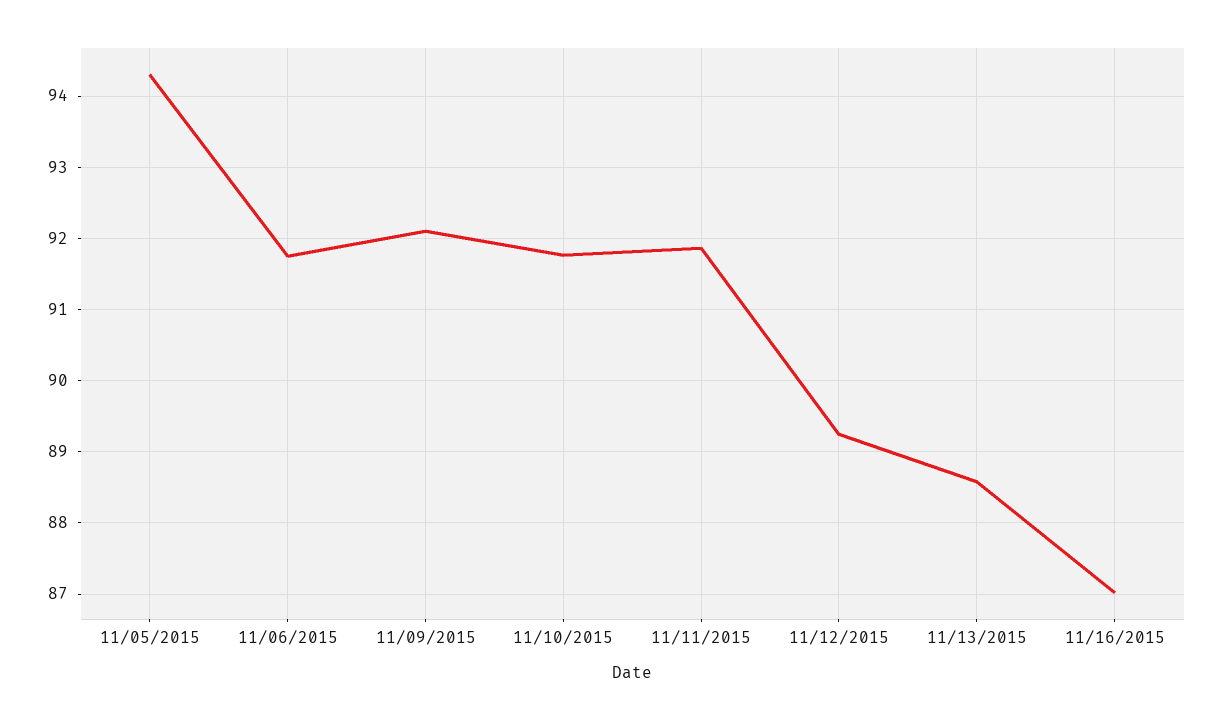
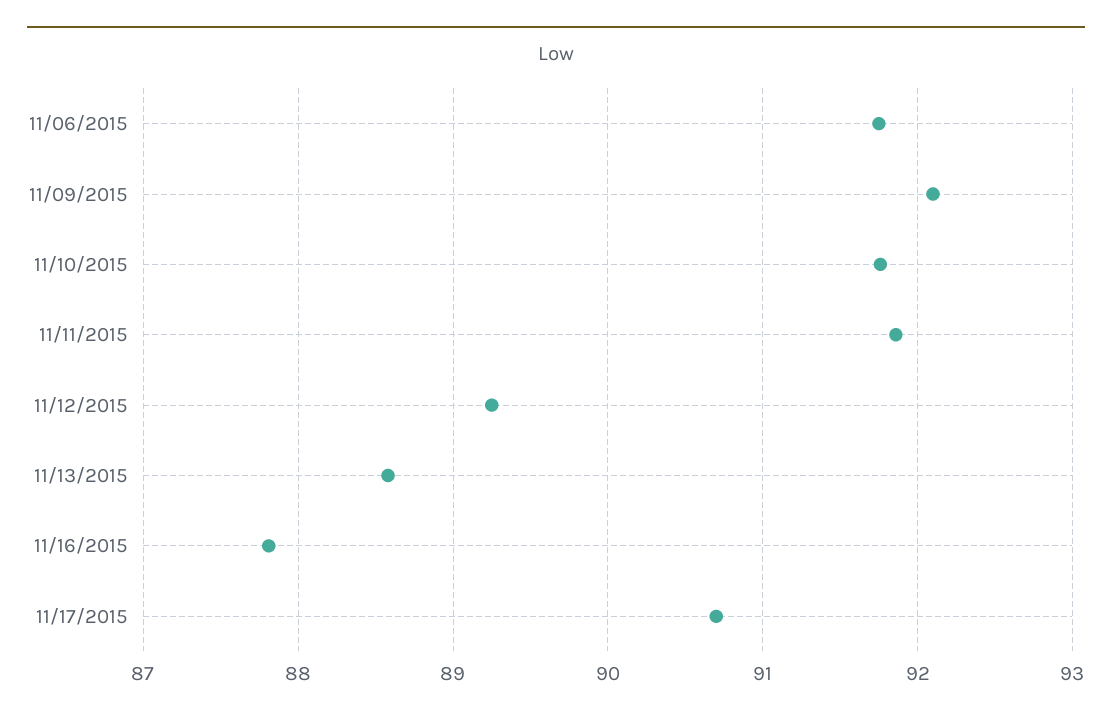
11/05/2015: 94.3 -> none
11/16/2015: 87 -> 87.8
11/17/2015: none -> 90.7

